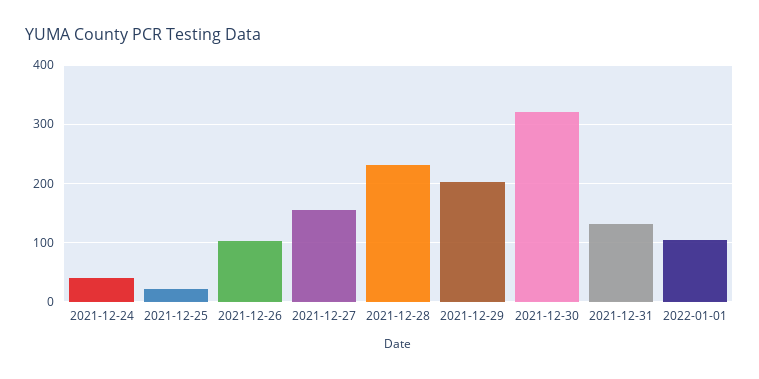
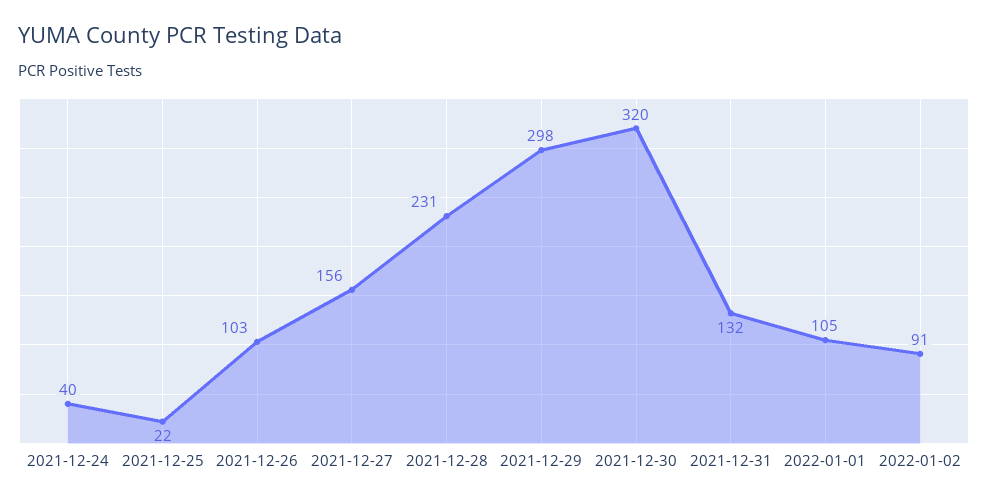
2021-12-29: 200 -> 298
2022-01-02: none -> 91

